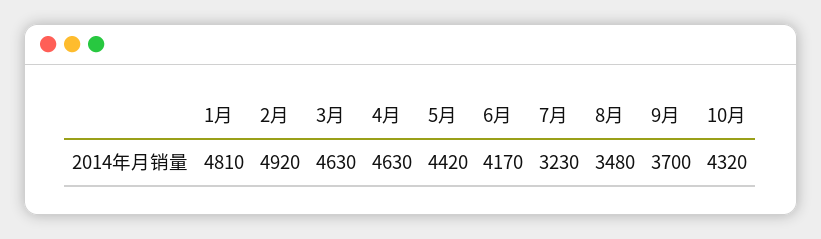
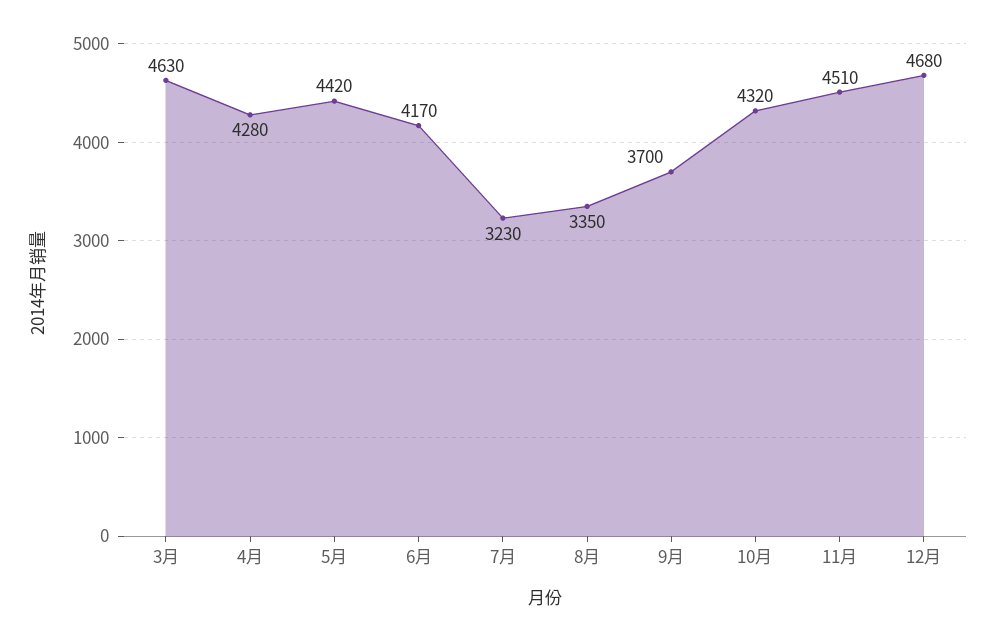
1月: 4810 -> none
2月: 4920 -> none
4月: 4630 -> 4280
8月: 3480 -> 3350
11月: none -> 4510
12月: none -> 4680

